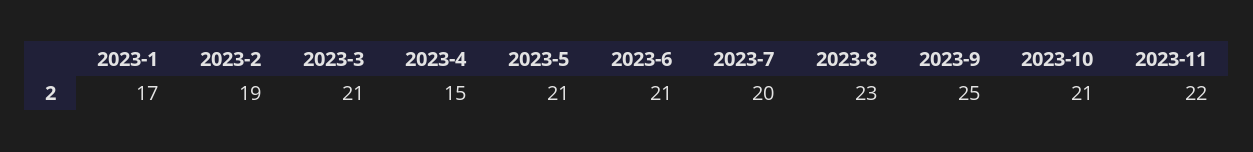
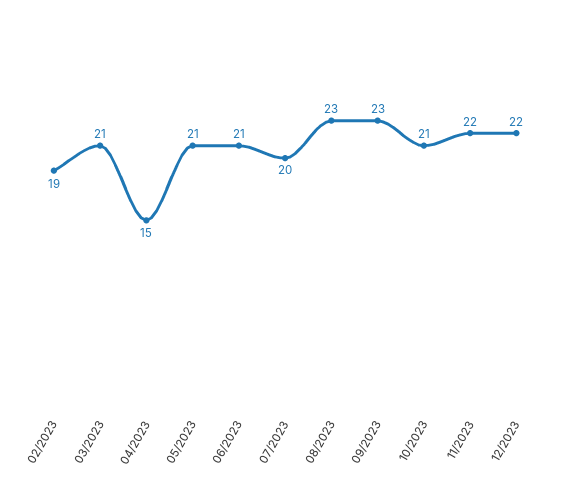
2023-1: 17 -> none
2023-9: 25 -> 23
12/2023: none -> 22

